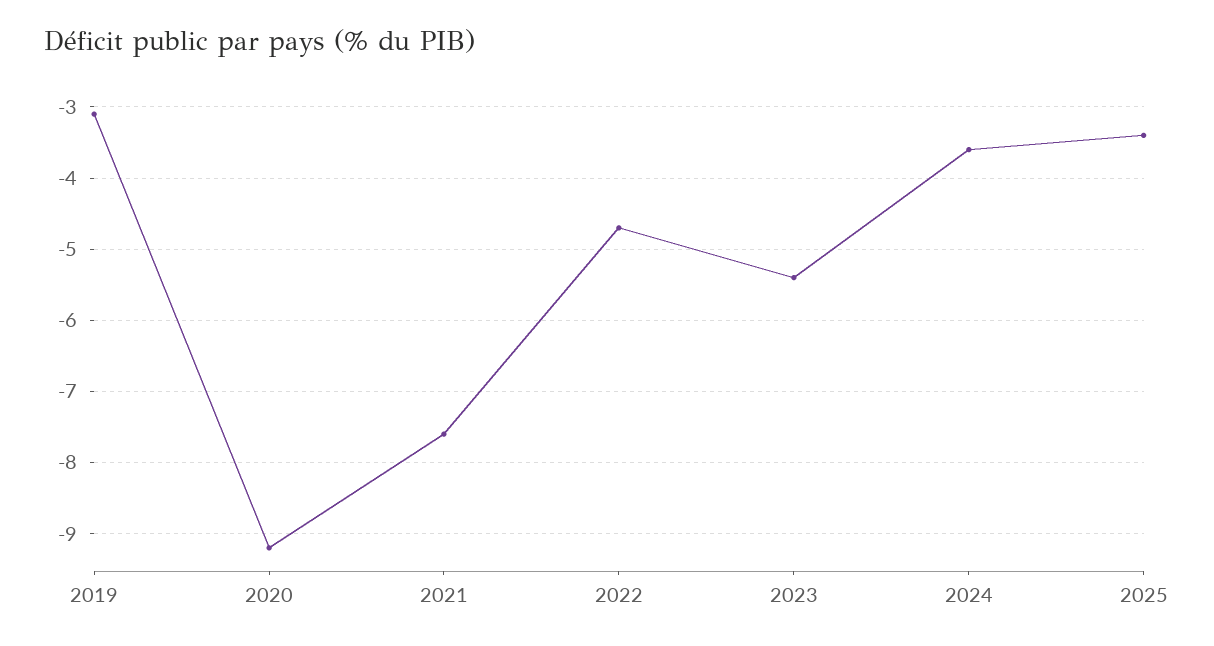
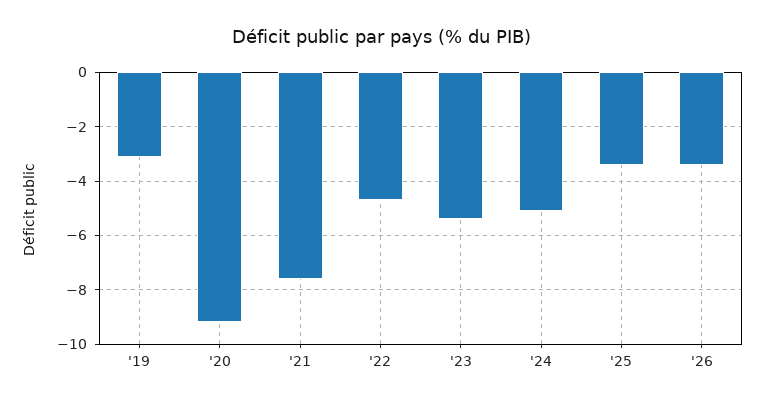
2024: -3.6 -> -5
'26: none -> -3.5

